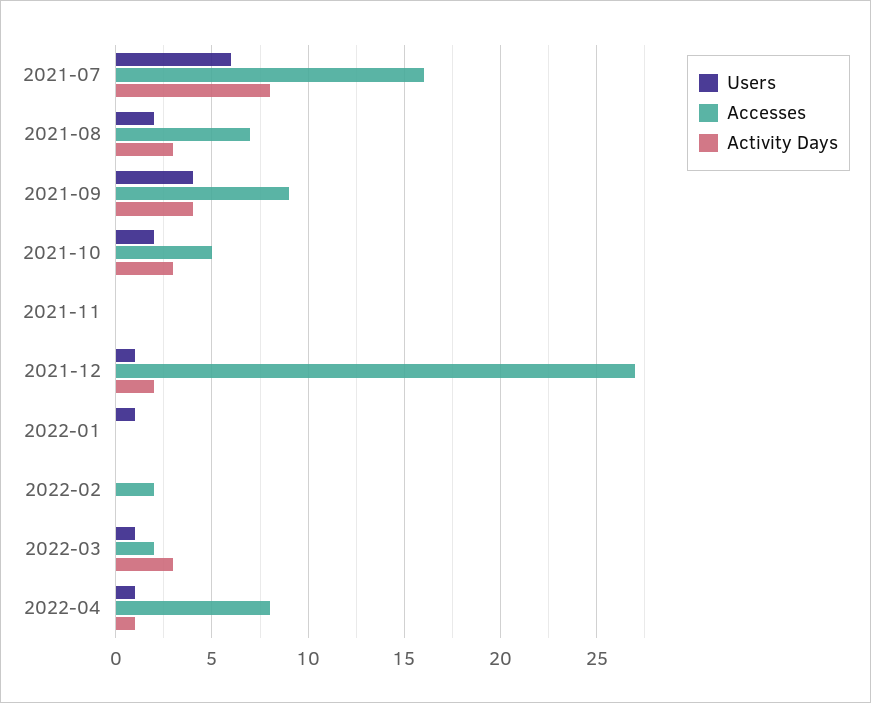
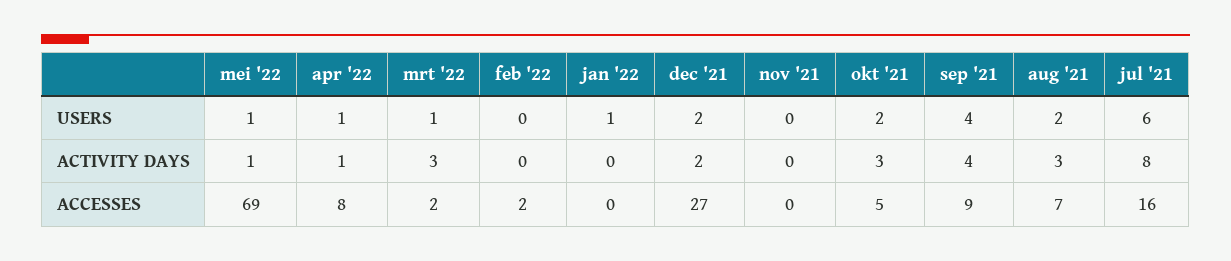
Users, 2021-12: 1 -> 2
Users, mei '22: none -> 1
Activity Days, mei '22: none -> 1
Accesses, mei '22: none -> 69

